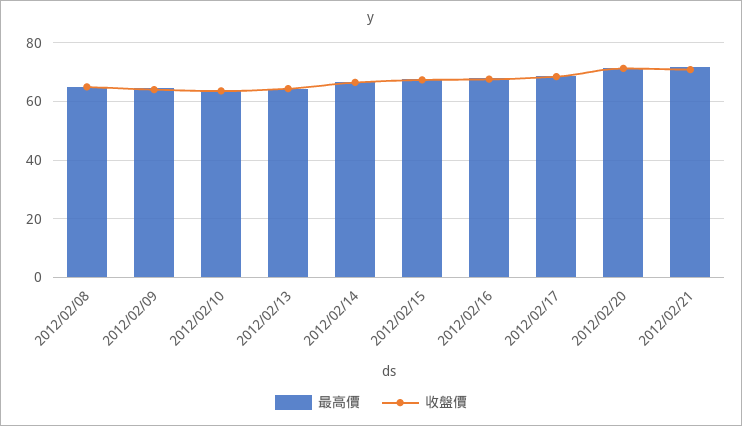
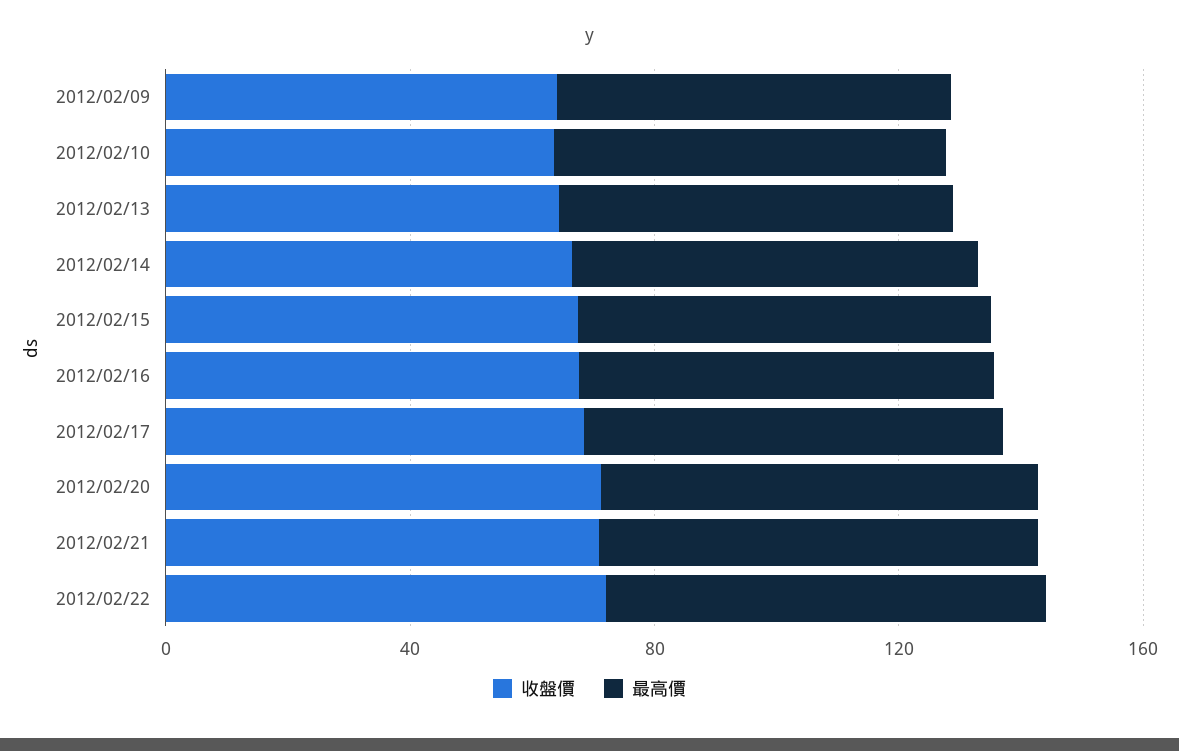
最高價, 2012/02/08: 65 -> none
收盤價, 2012/02/08: 65 -> none
收盤價, 2012/02/22: none -> 70
最高價, 2012/02/22: none -> 70

